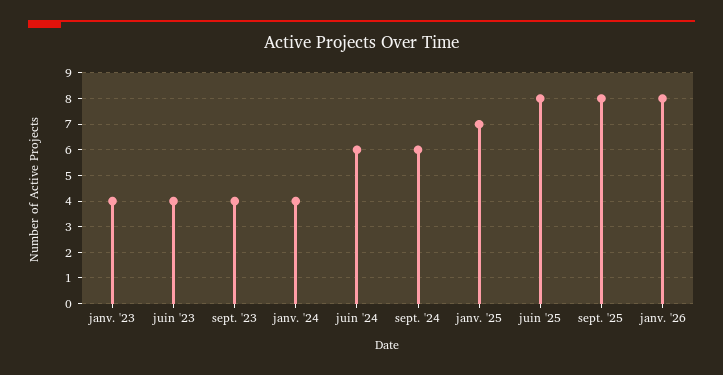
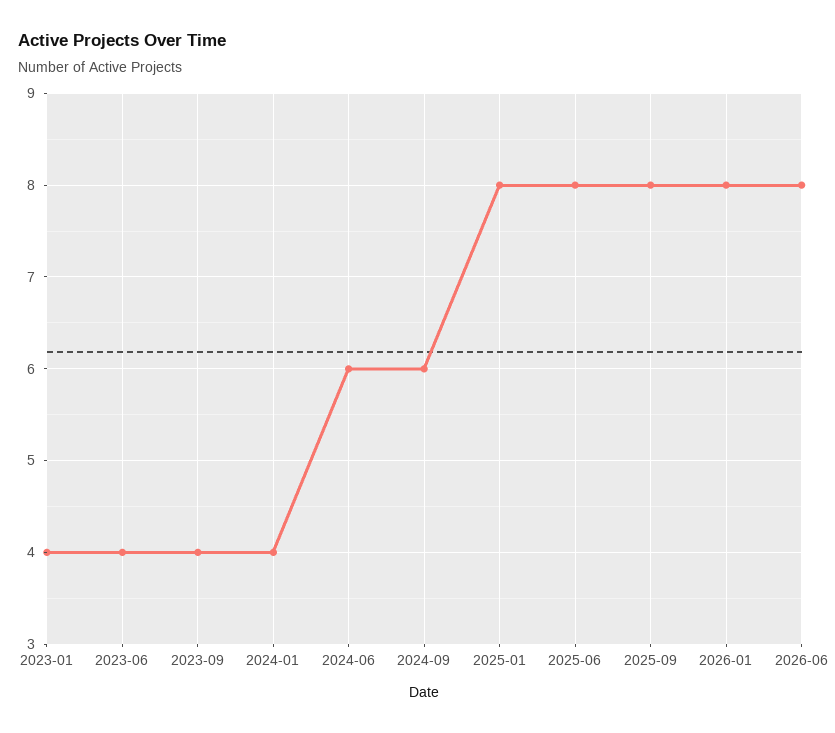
janv. '25: 7 -> 8
2026-06: none -> 8

